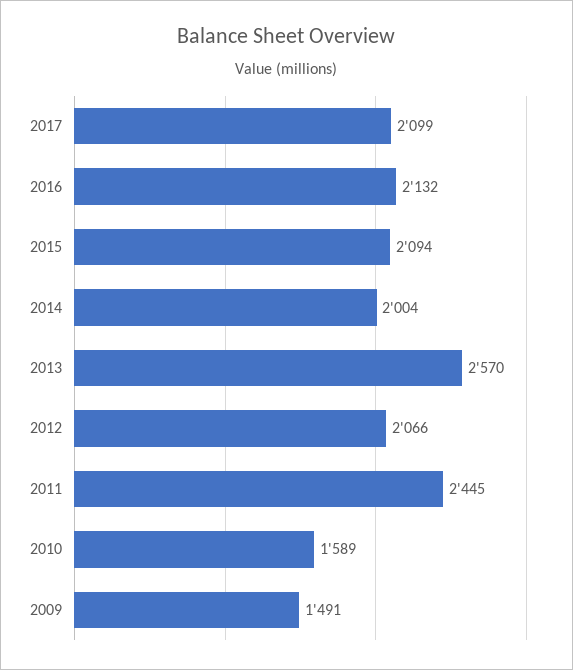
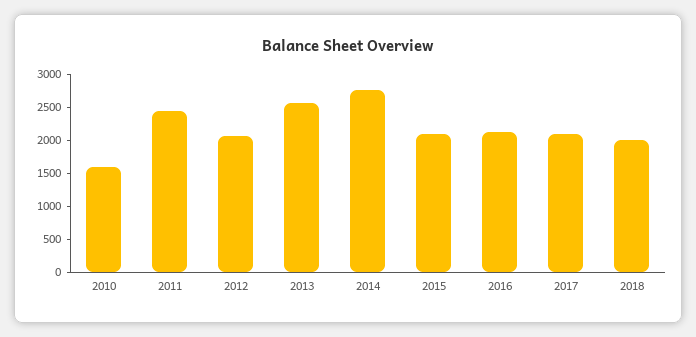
2014: 2004 -> 2750
2009: 1491 -> none
2018: none -> 2000

